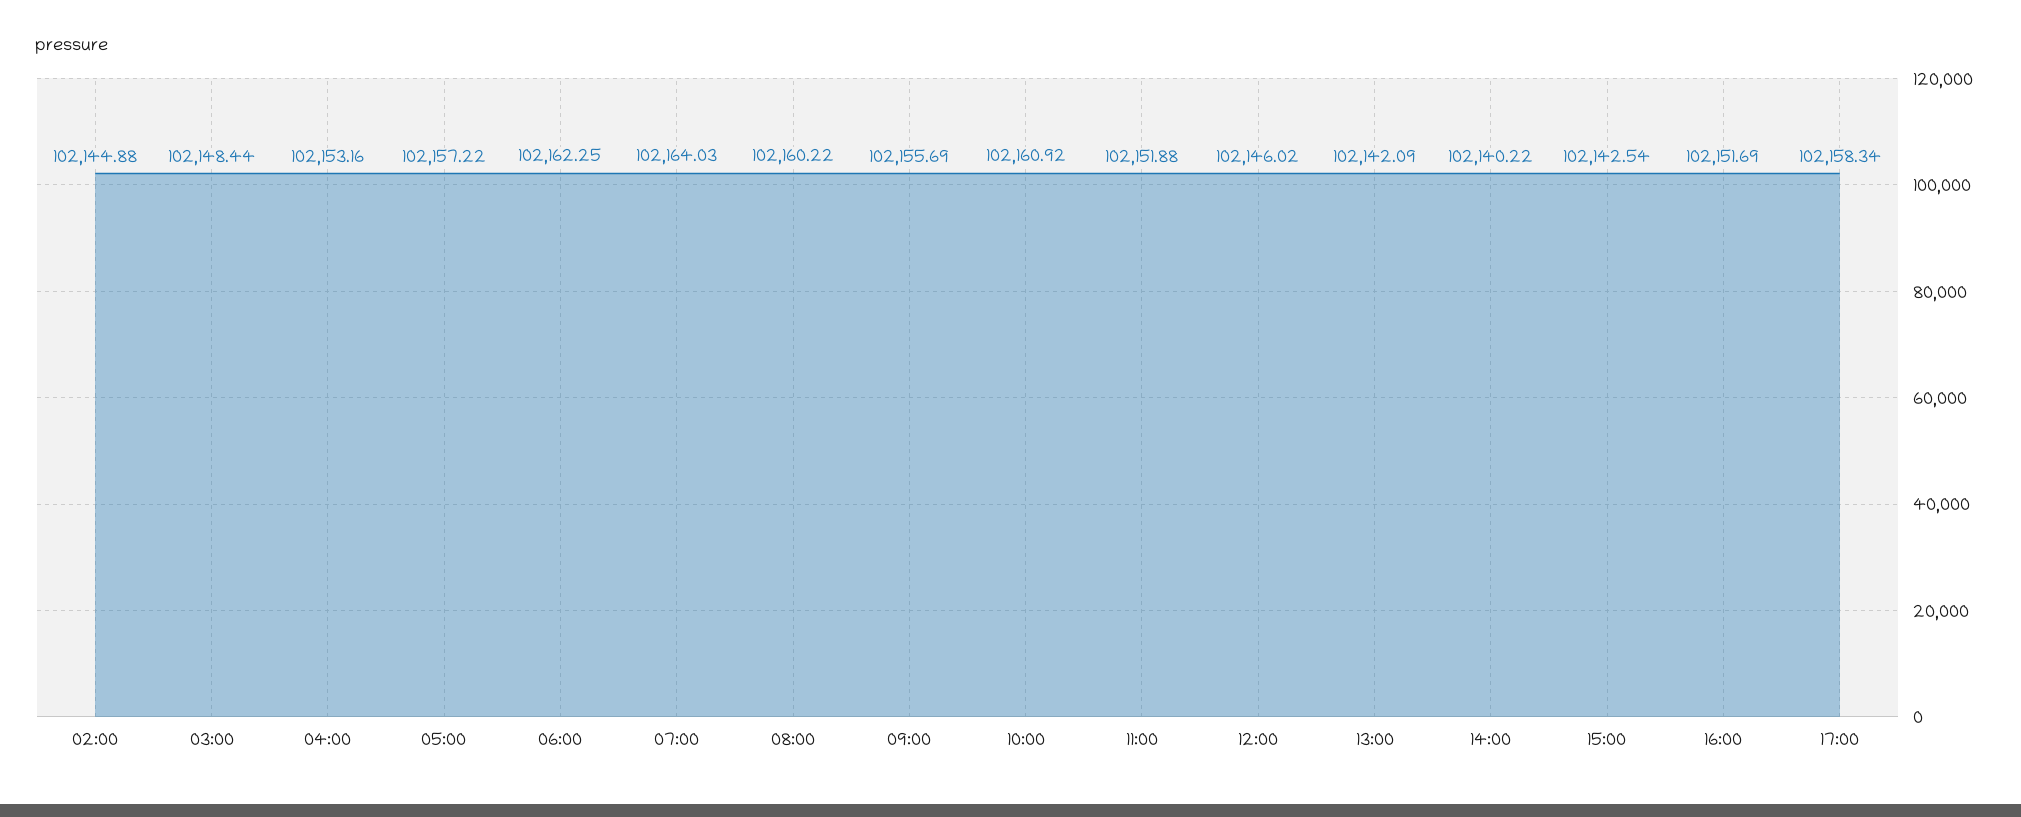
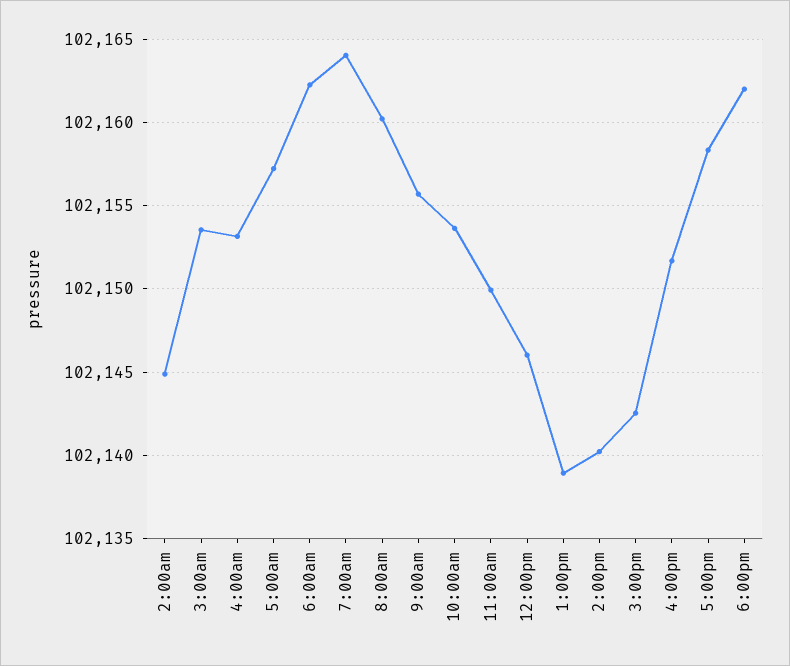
03:00: 102148.44 -> 102153.5
10:00: 102160.92 -> 102153.5
11:00: 102151.88 -> 102150
13:00: 102142.09 -> 102139
6:00pm: none -> 102162

